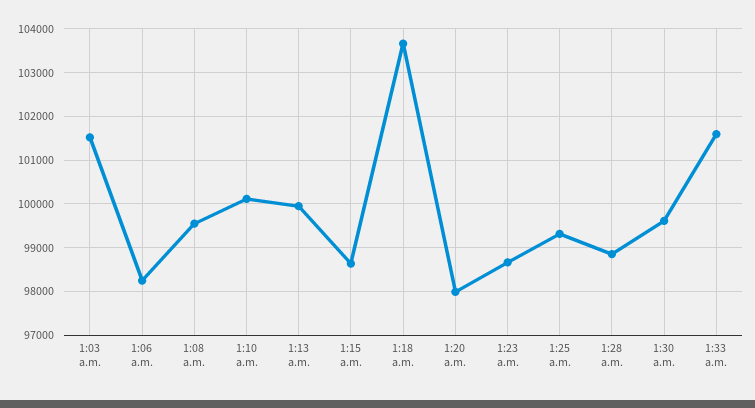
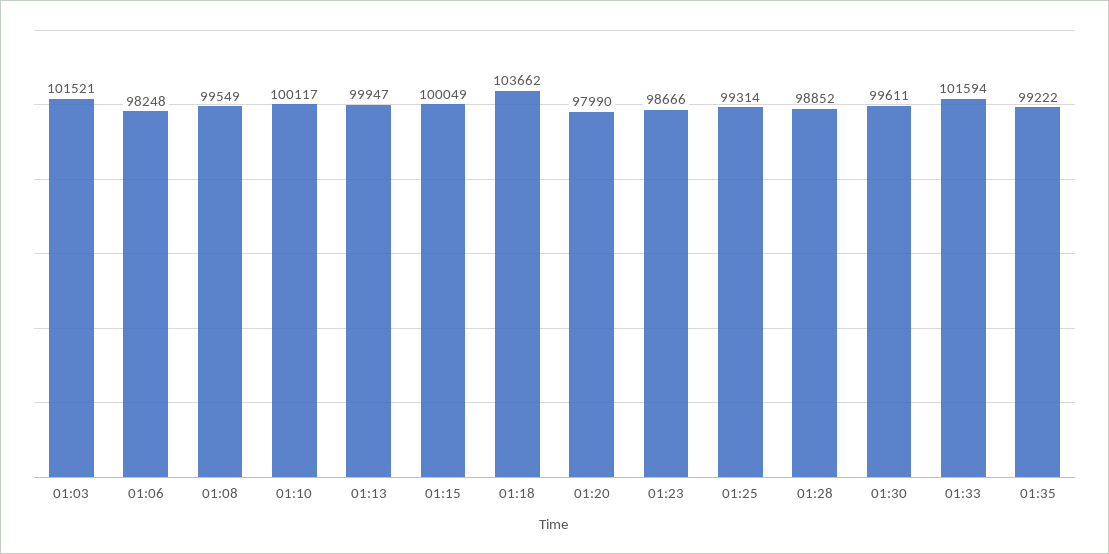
1:15 a.m.: 98600 -> 100049
01:35: none -> 99222

